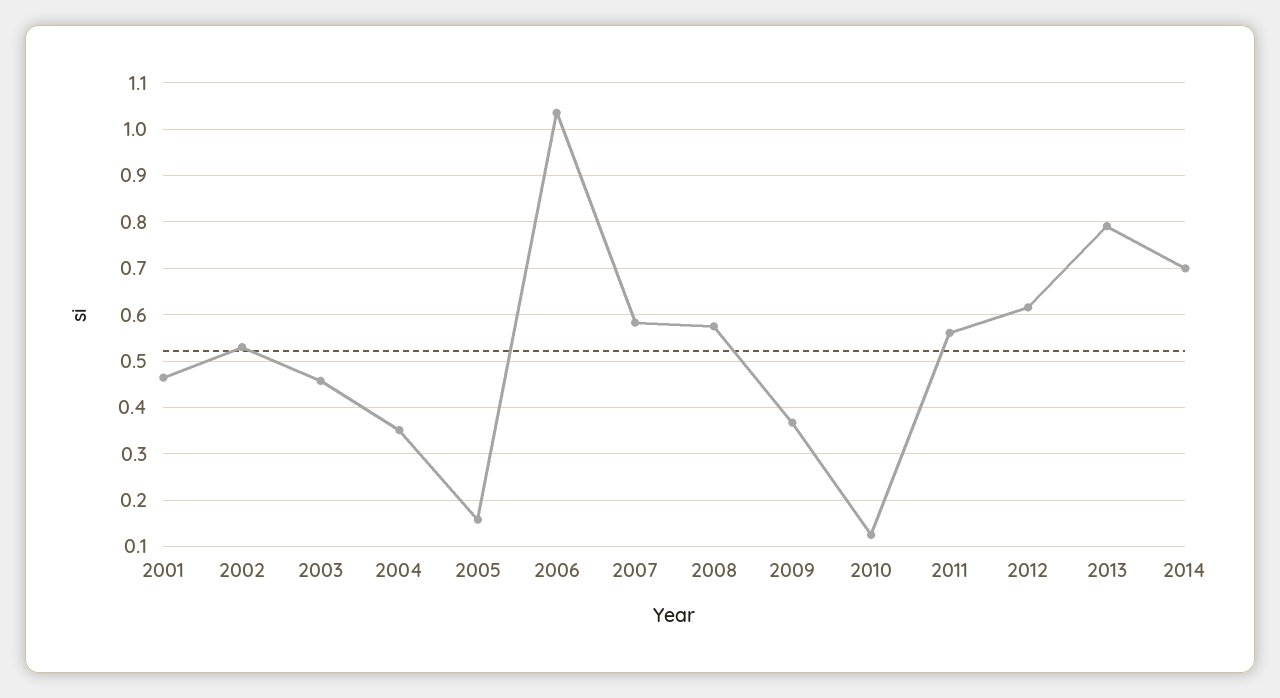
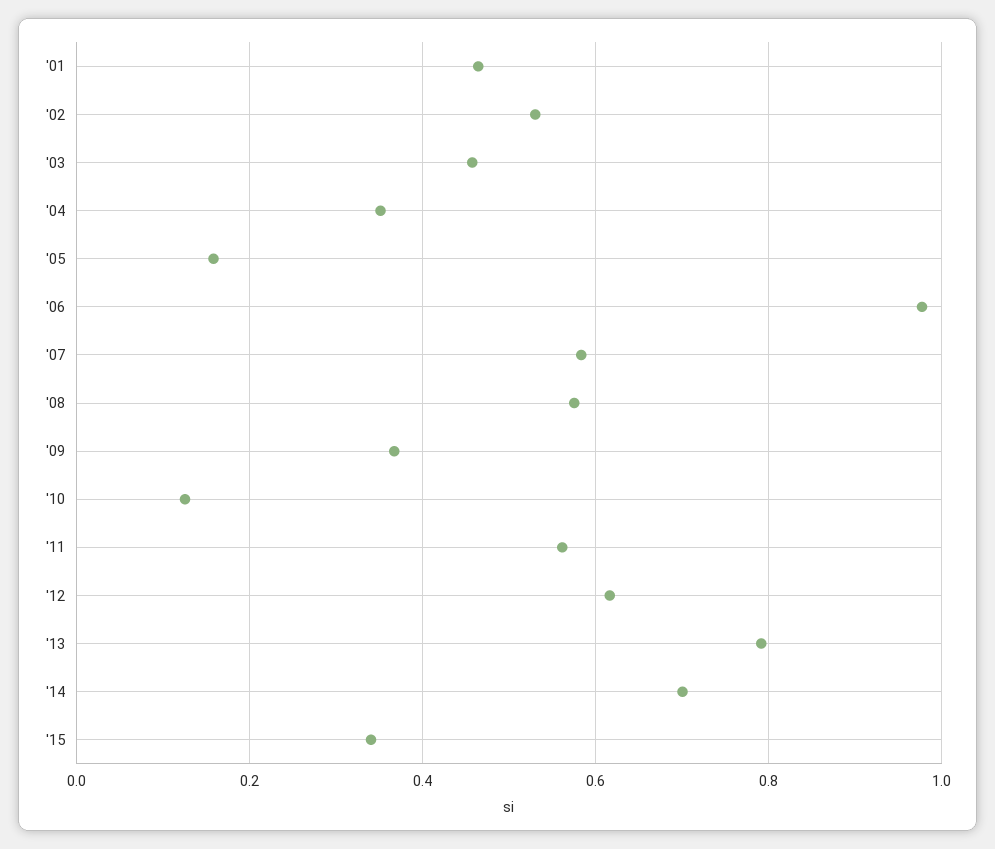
2006: 1.04 -> 0.98
'15: none -> 0.34

